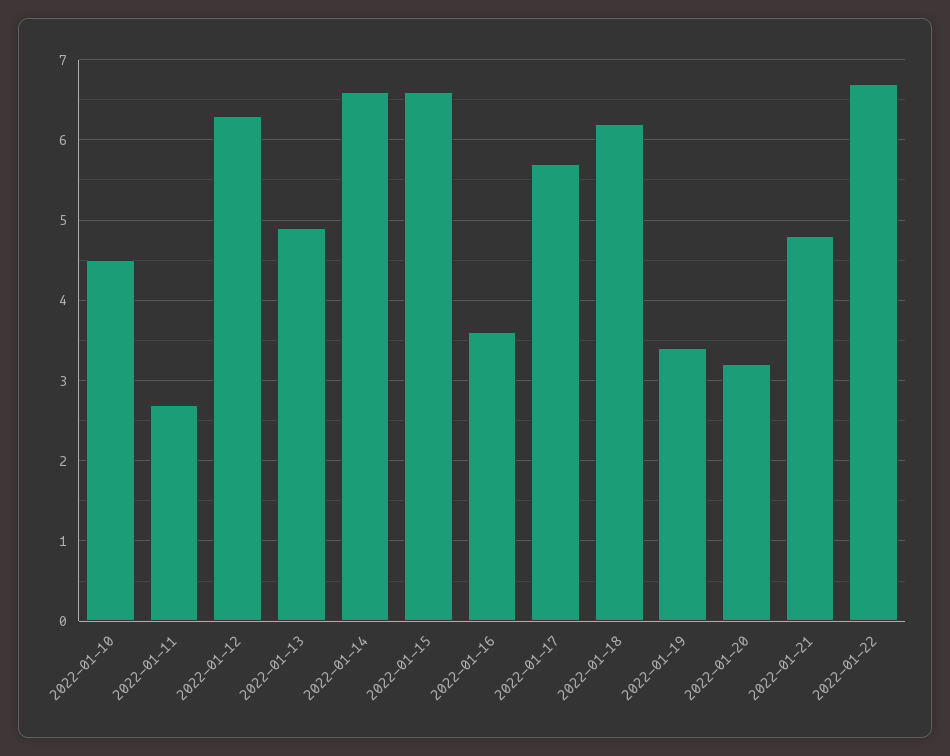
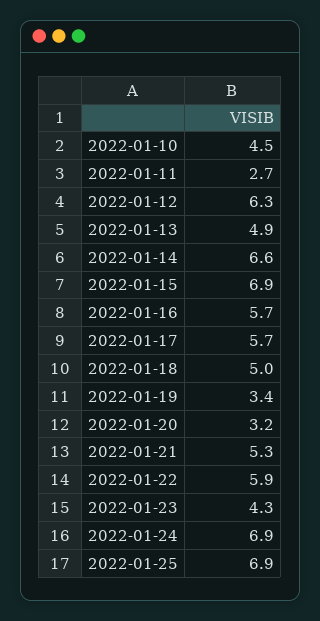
2022-01-15: 6.6 -> 6.9
2022-01-16: 3.6 -> 5.7
2022-01-18: 6.2 -> 5
2022-01-21: 4.8 -> 5.3
2022-01-22: 6.7 -> 5.9
2022-01-23: none -> 4.3
2022-01-24: none -> 6.9
2022-01-25: none -> 6.9

